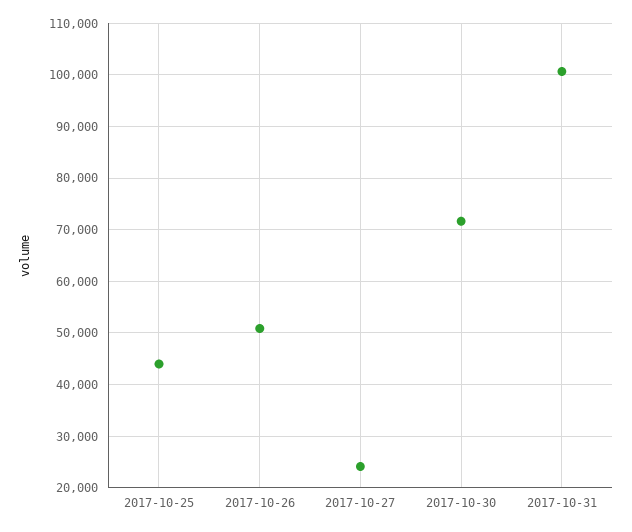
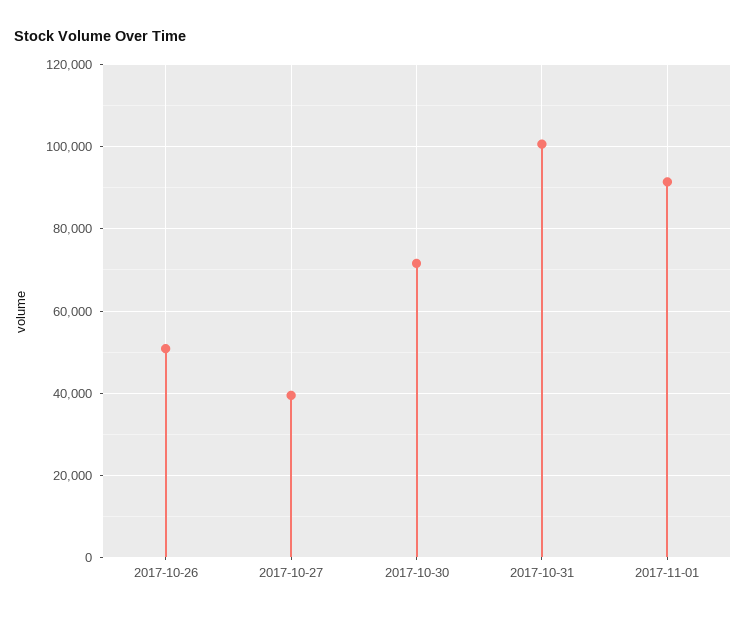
2017-10-25: 44000 -> none
2017-10-27: 24000 -> 40000
2017-11-01: none -> 92000

